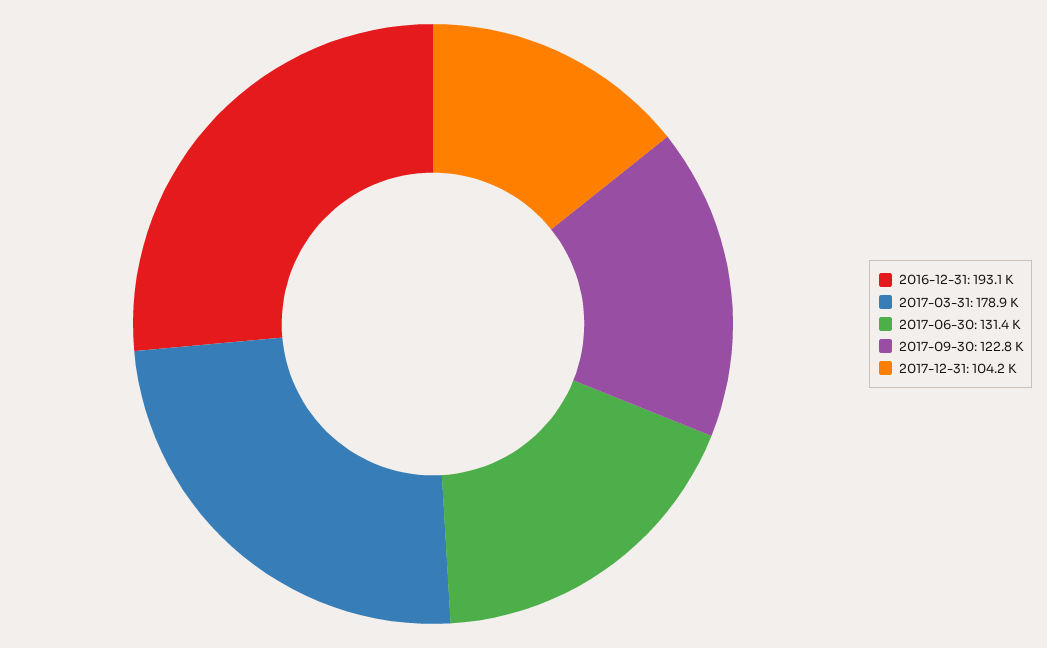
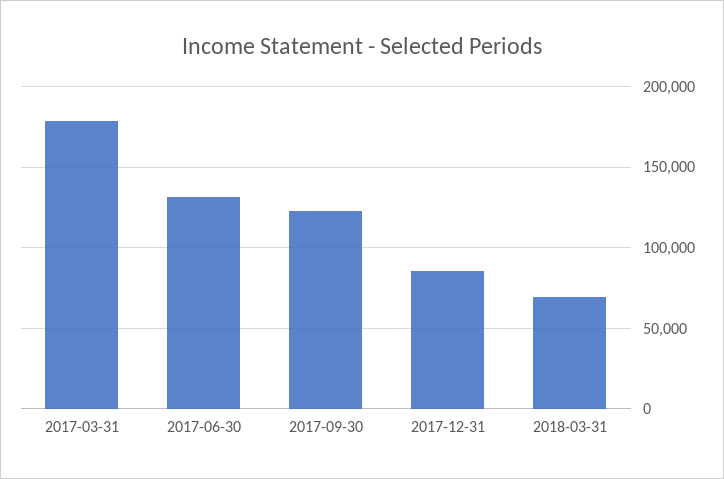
2016-12-31: 193100 -> none
2017-12-31: 104200 -> 85000
2018-03-31: none -> 70000

